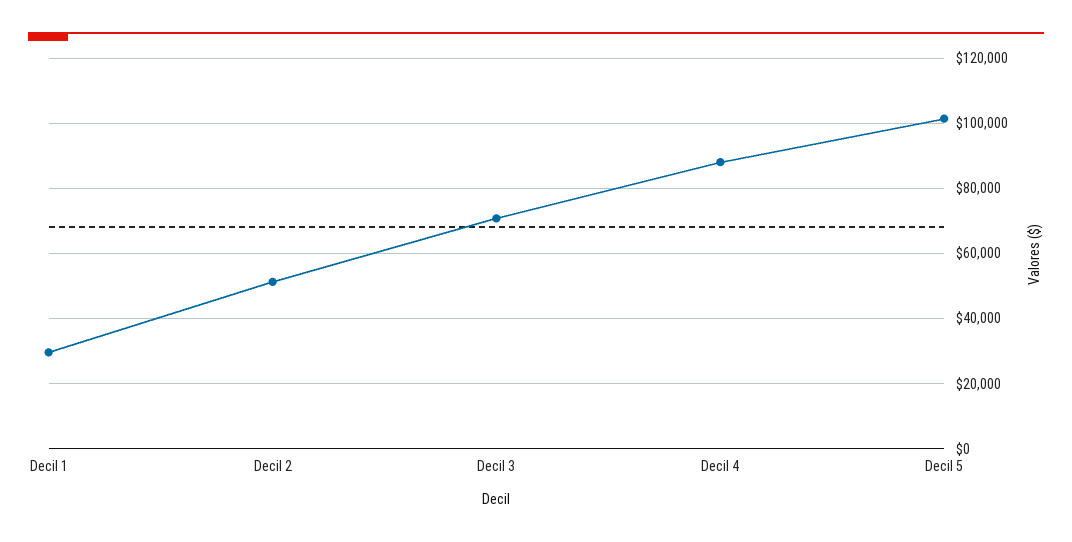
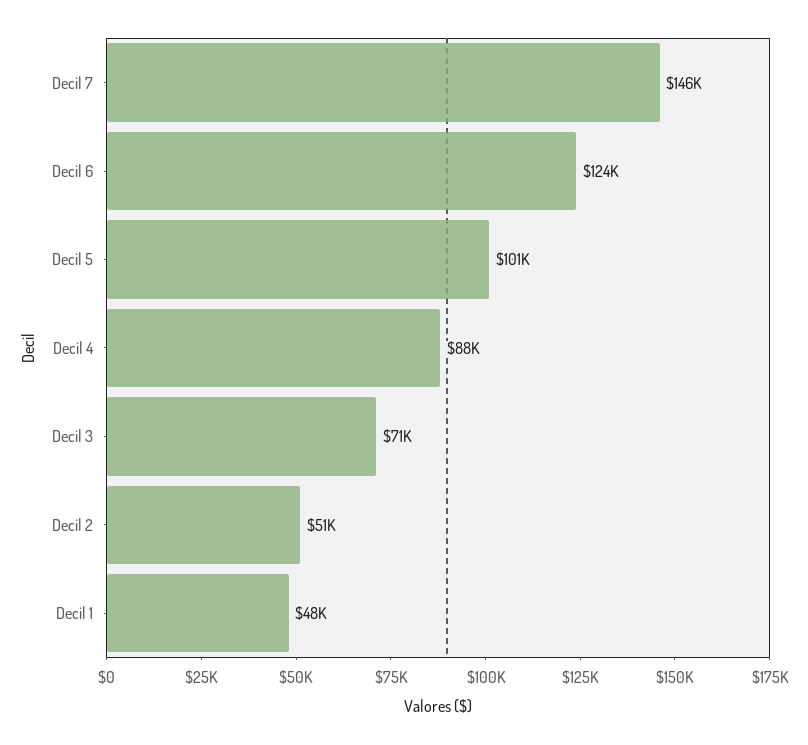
Decil 1: 30000 -> 48000
Decil 7: none -> 146000
Decil 6: none -> 124000

